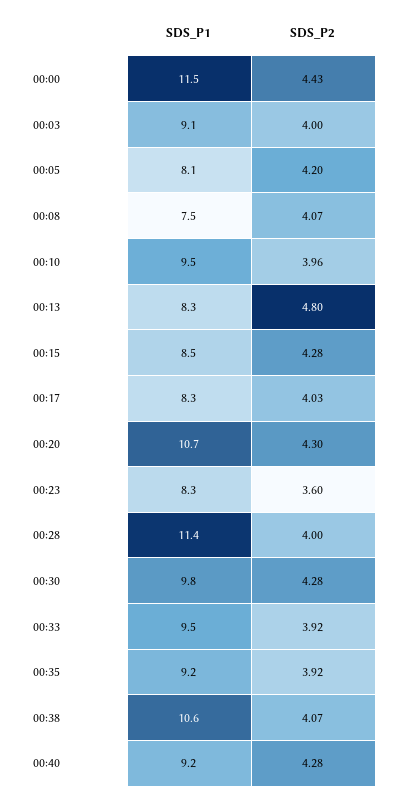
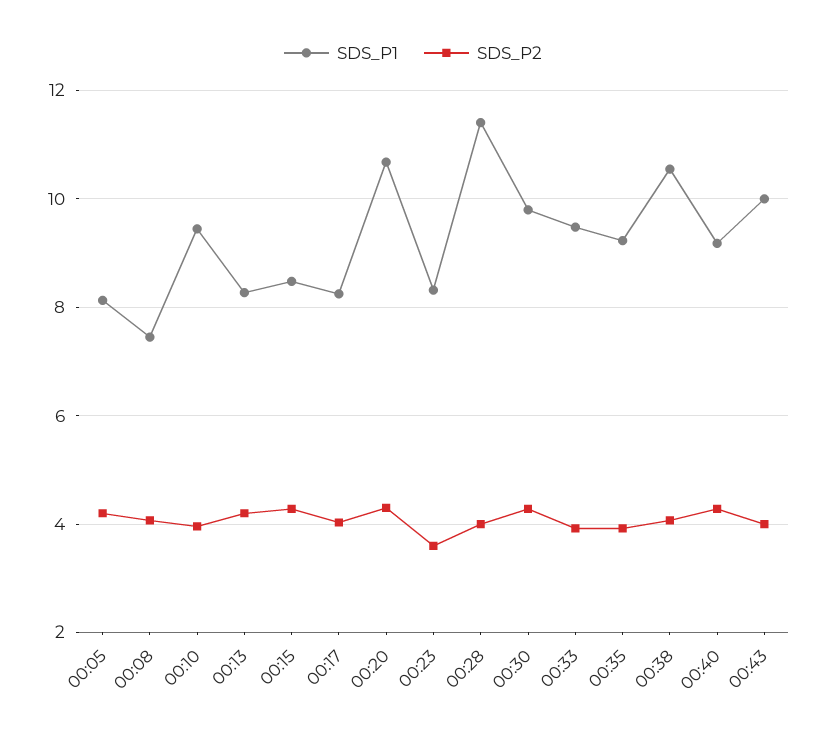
SDS_P1, 00:00: 11.5 -> none
SDS_P2, 00:00: 4.43 -> none
SDS_P1, 00:03: 9.1 -> none
SDS_P2, 00:03: 4 -> none
SDS_P2, 00:13: 4.8 -> 4.2
SDS_P1, 00:43: none -> 10
SDS_P2, 00:43: none -> 4

